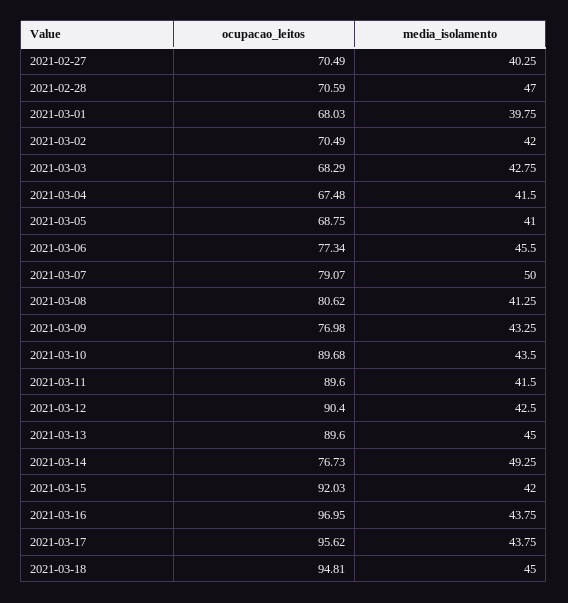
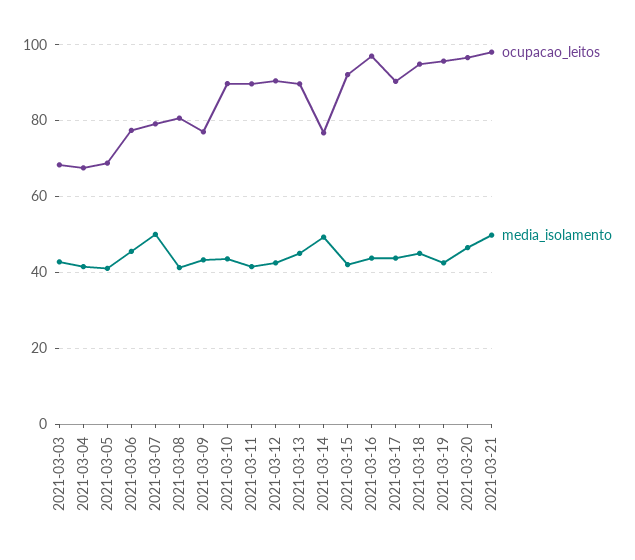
ocupacao_leitos, 2021-02-27: 70.49 -> none
media_isolamento, 2021-02-27: 40.25 -> none
ocupacao_leitos, 2021-02-28: 70.59 -> none
media_isolamento, 2021-02-28: 47 -> none
ocupacao_leitos, 2021-03-01: 68.03 -> none
media_isolamento, 2021-03-01: 39.75 -> none
ocupacao_leitos, 2021-03-02: 70.49 -> none
media_isolamento, 2021-03-02: 42 -> none
ocupacao_leitos, 2021-03-17: 95.62 -> 90
ocupacao_leitos, 2021-03-19: none -> 96
media_isolamento, 2021-03-19: none -> 42
ocupacao_leitos, 2021-03-20: none -> 96
media_isolamento, 2021-03-20: none -> 46
ocupacao_leitos, 2021-03-21: none -> 98
media_isolamento, 2021-03-21: none -> 50

